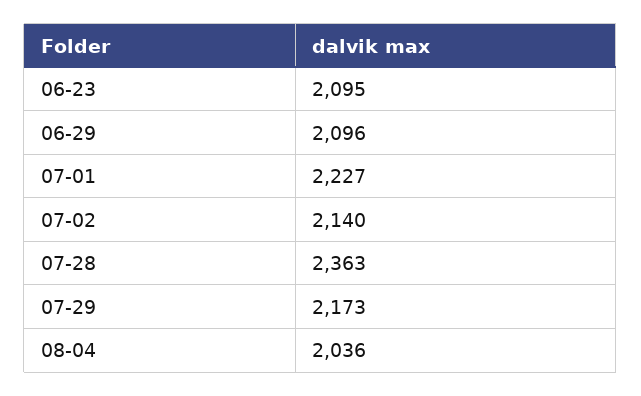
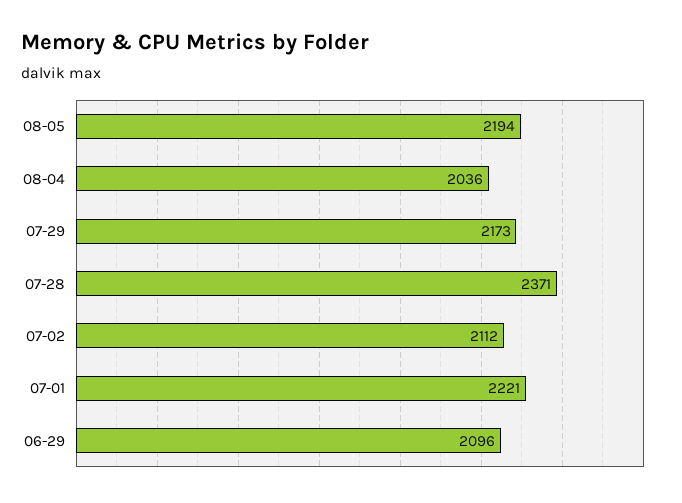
06-23: 2095 -> none
07-01: 2227 -> 2221
07-02: 2140 -> 2112
07-28: 2363 -> 2371
08-05: none -> 2194

